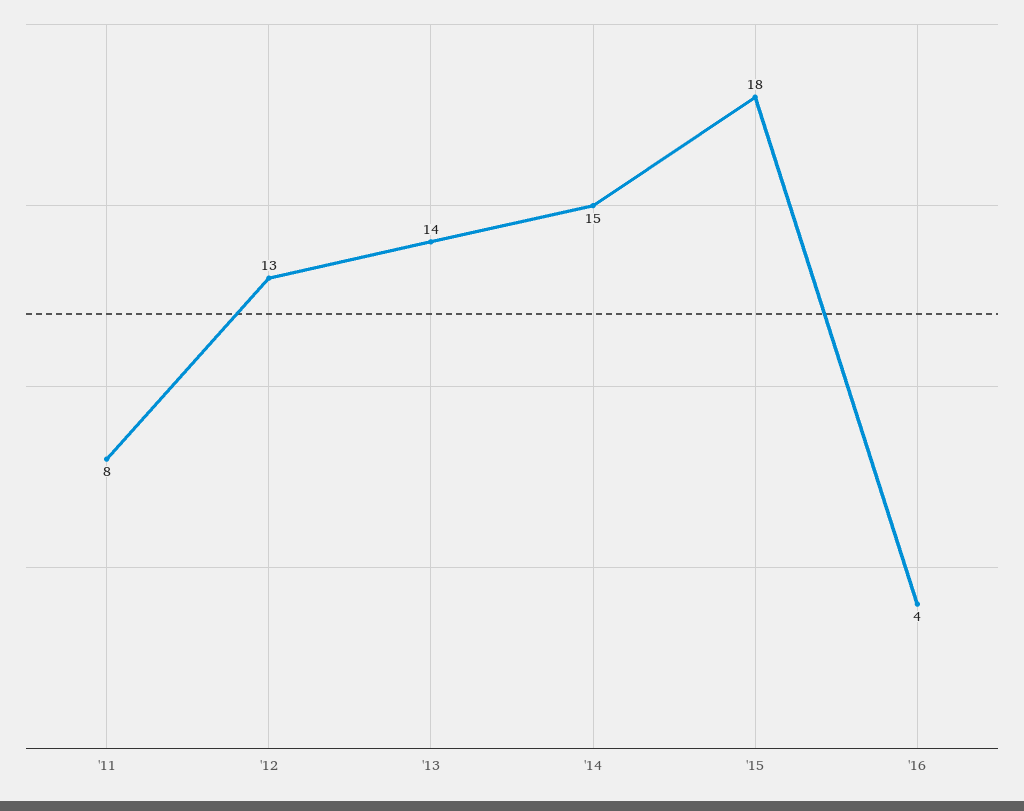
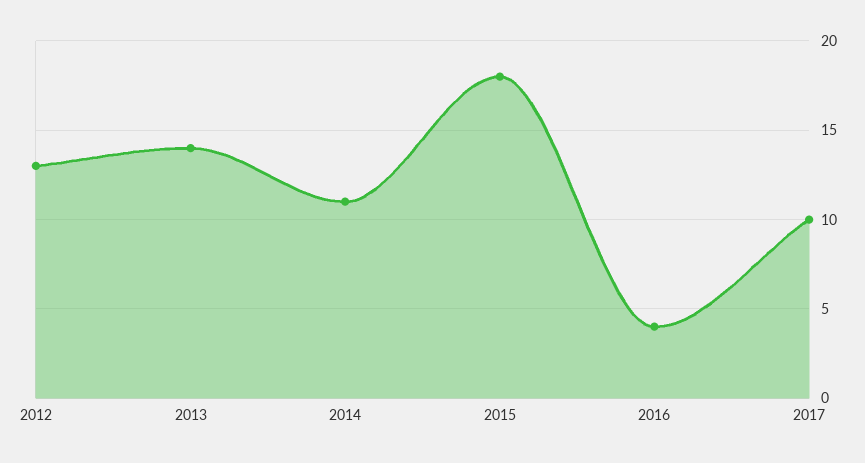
'11: 8 -> none
'14: 15 -> 11
2017: none -> 10

